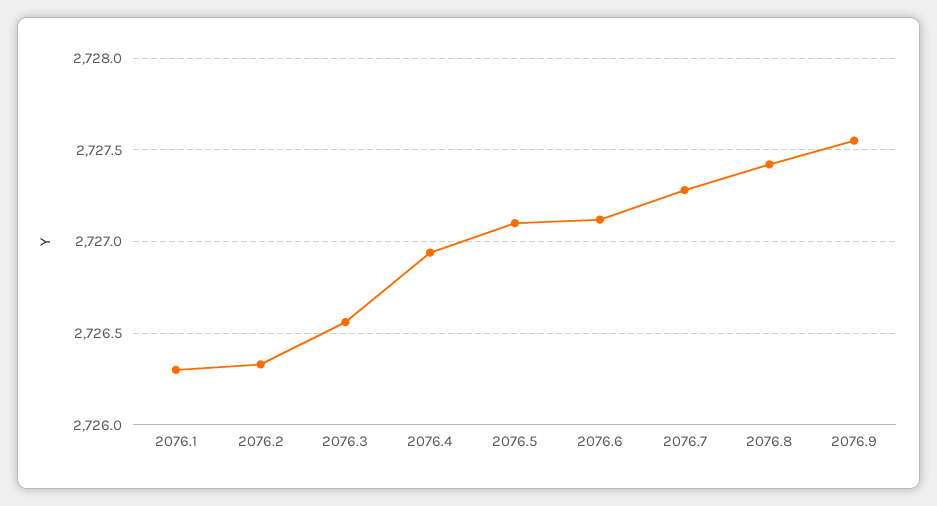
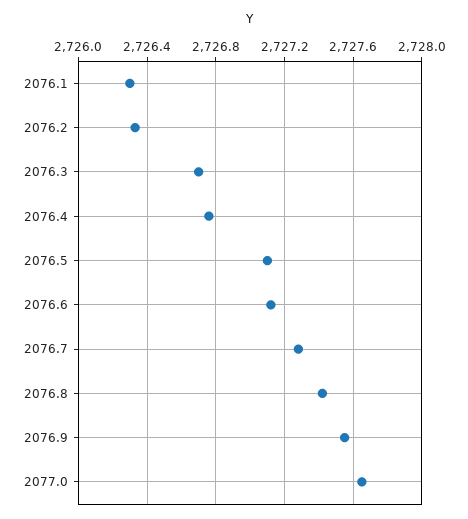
2076.3: 2726.55 -> 2726.7
2076.4: 2726.95 -> 2726.75
2077.0: none -> 2727.65

